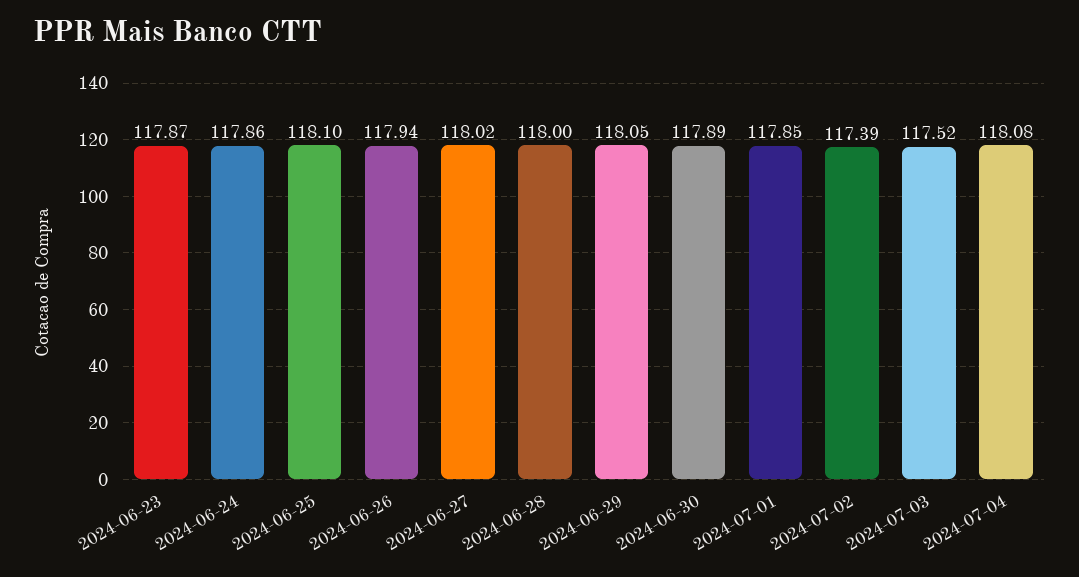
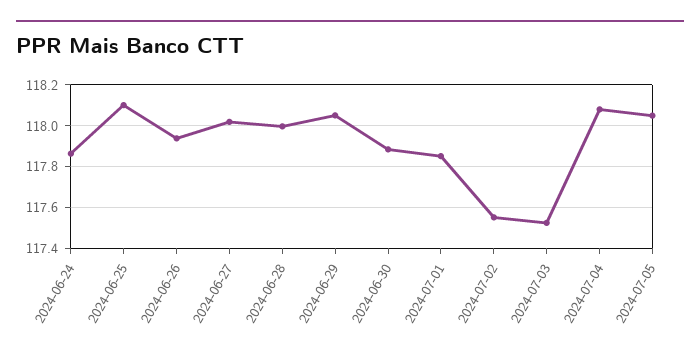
2024-06-23: 117.87 -> none
2024-07-02: 117.39 -> 117.55
2024-07-05: none -> 118.05

